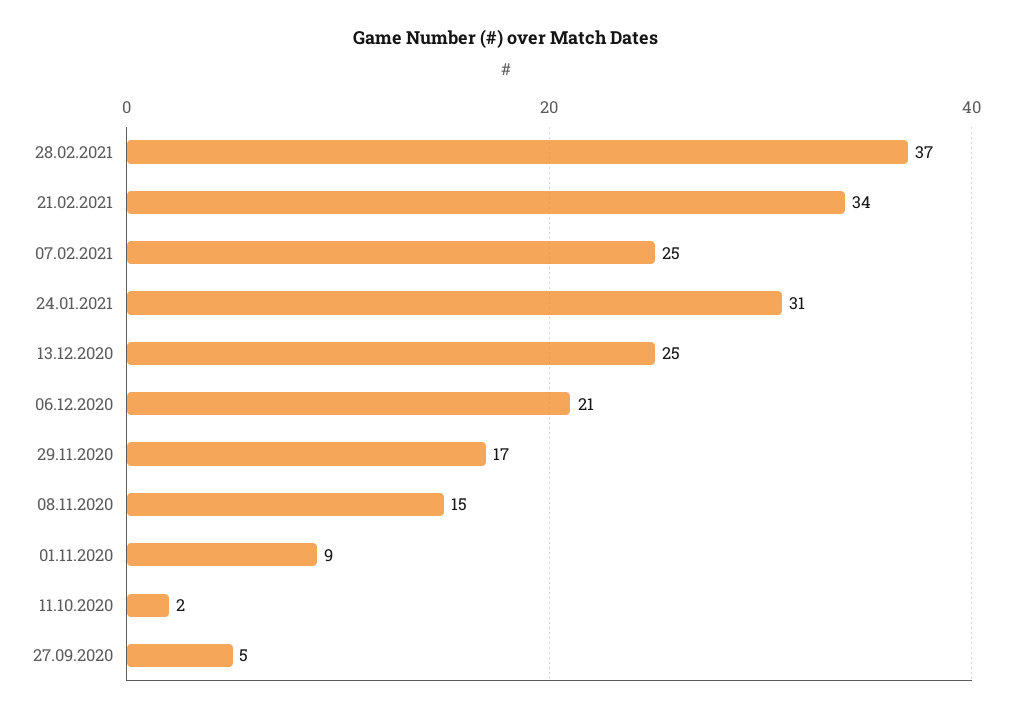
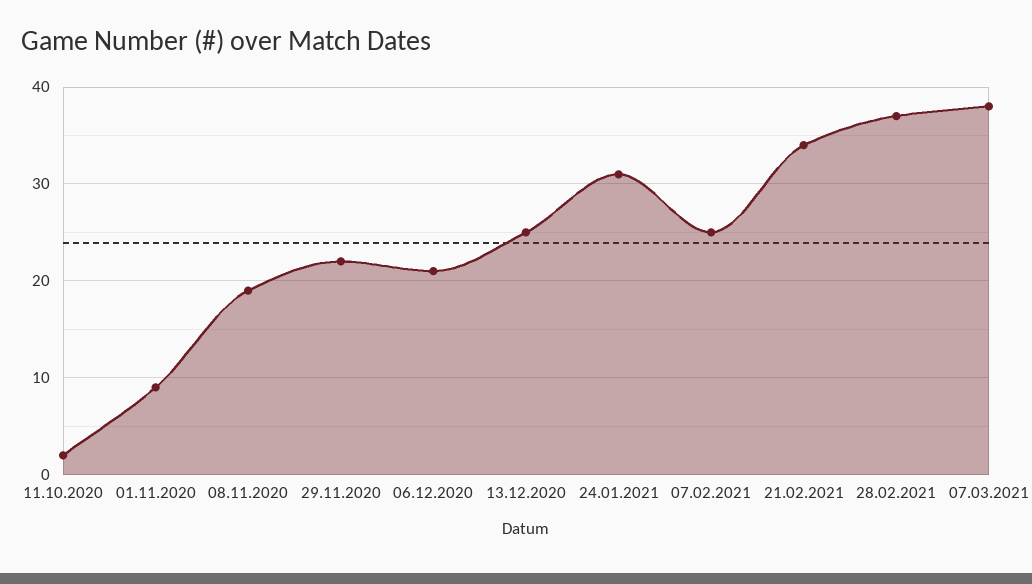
29.11.2020: 17 -> 22
08.11.2020: 15 -> 19
27.09.2020: 5 -> none
07.03.2021: none -> 38

